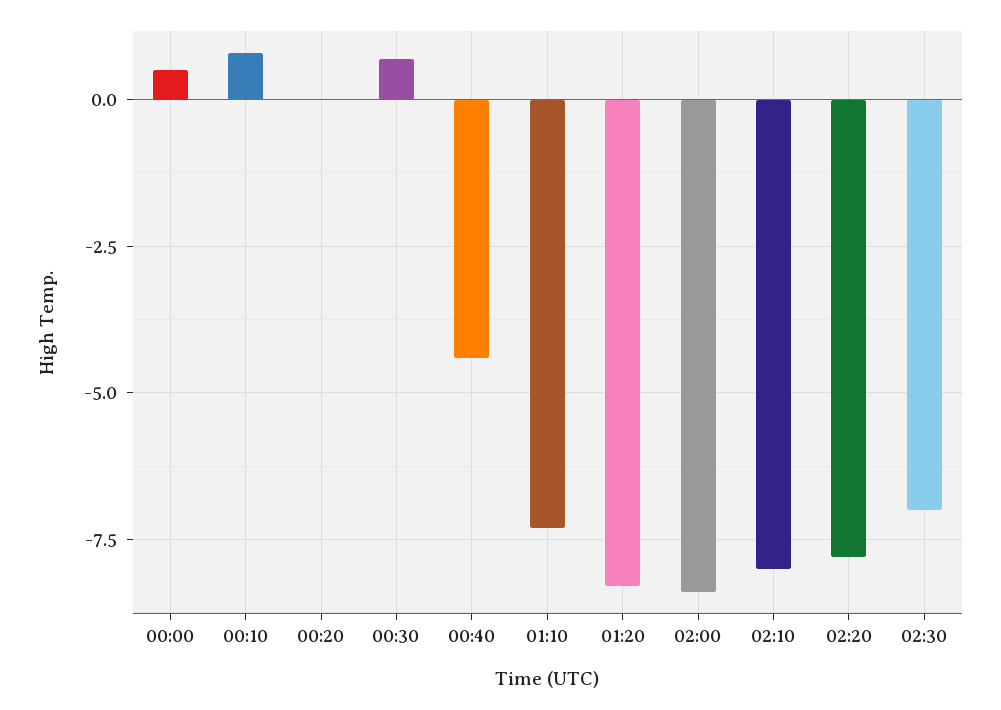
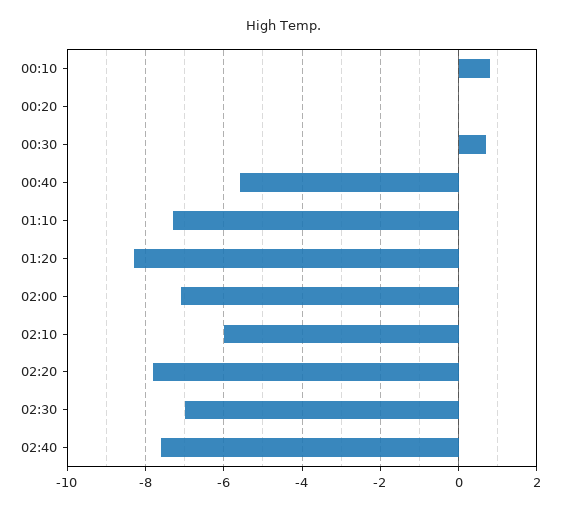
00:00: 0.5 -> none
00:40: -4.5 -> -5.5
02:00: -8.5 -> -7
02:10: -8 -> -6
02:40: none -> -7.5

